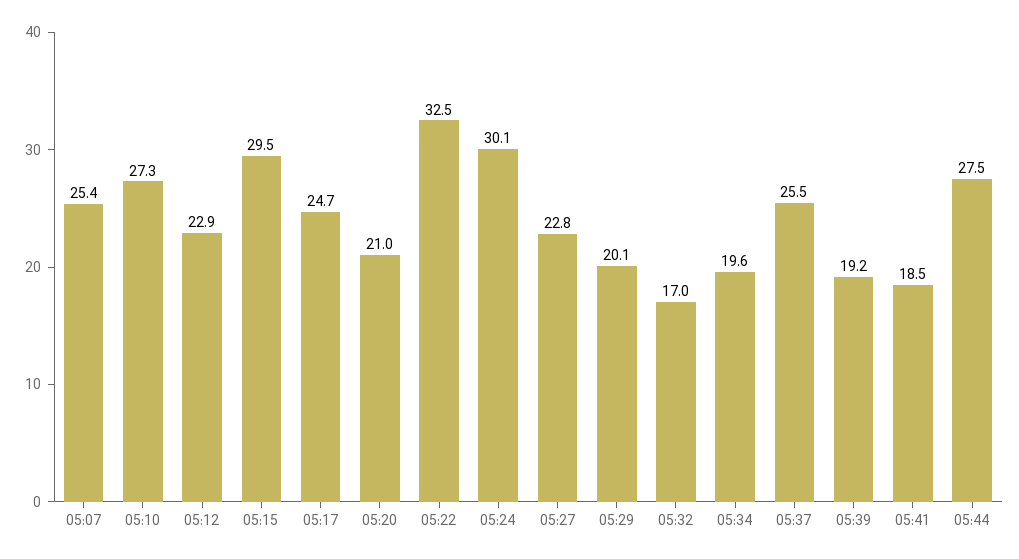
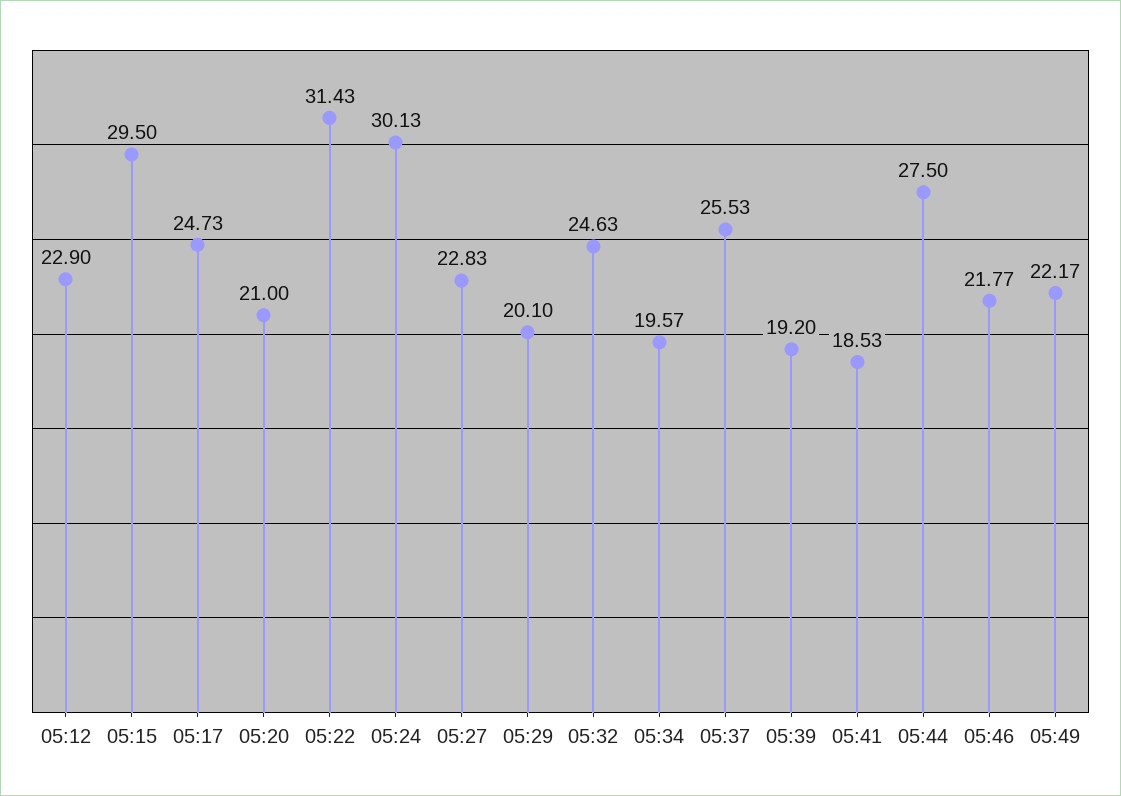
05:07: 25.4 -> none
05:10: 27.3 -> none
05:22: 32.5 -> 31.43
05:32: 17 -> 24.63
05:46: none -> 21.77
05:49: none -> 22.17

